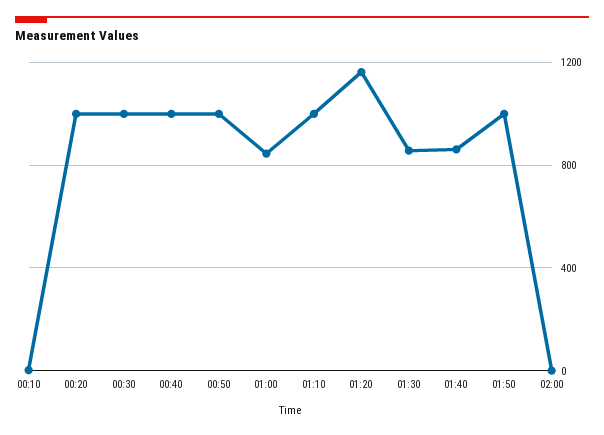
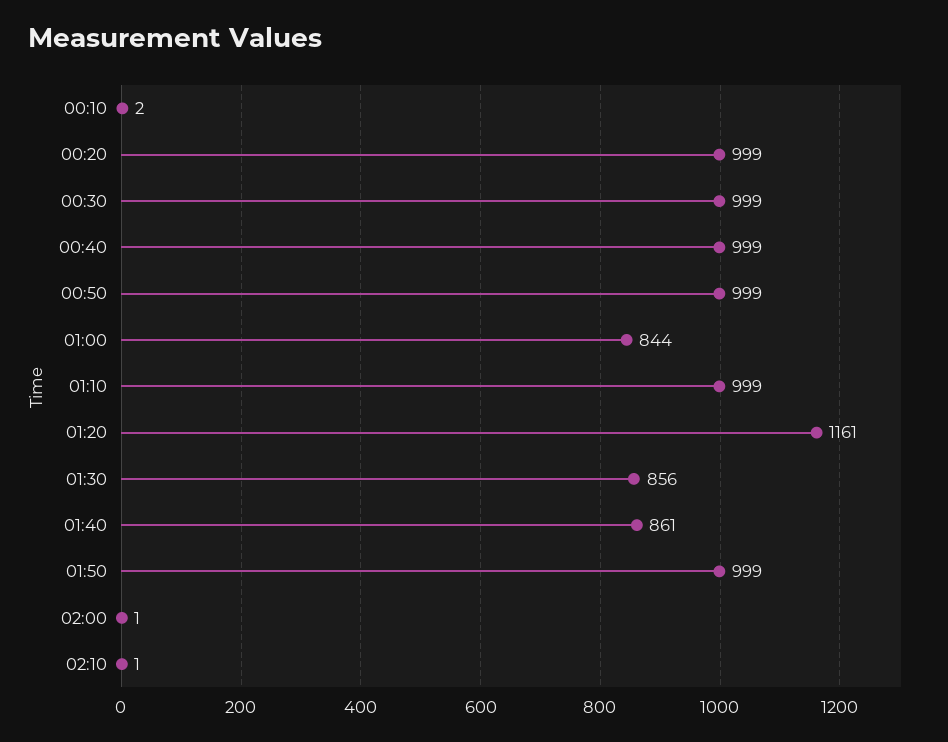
02:10: none -> 1

